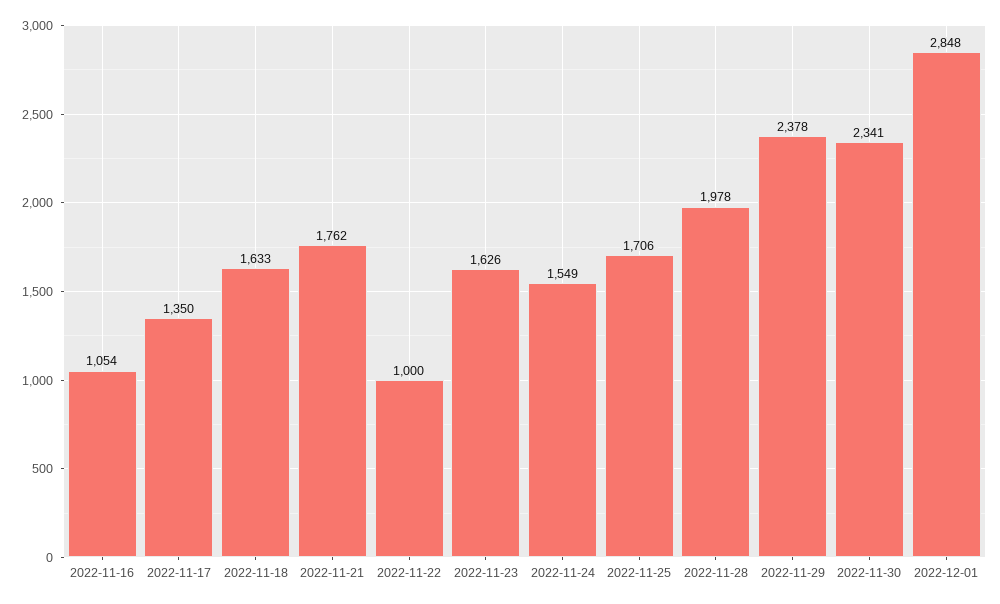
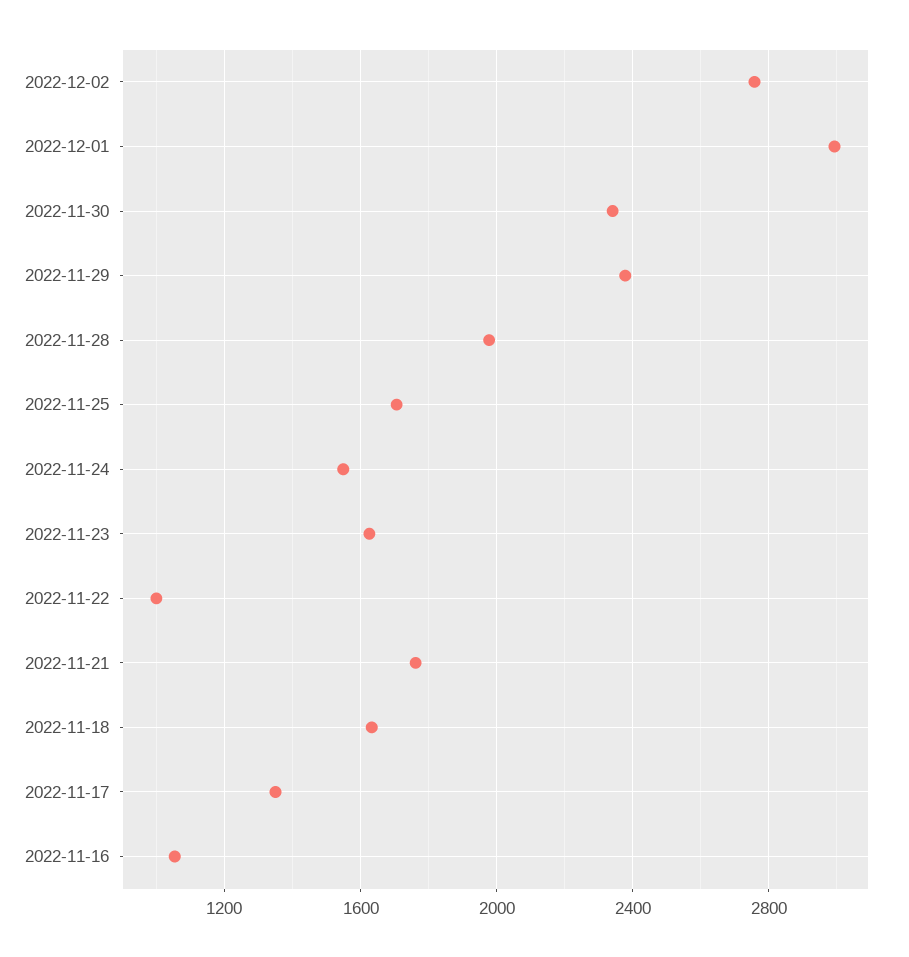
2022-12-01: 2848 -> 3000
2022-12-02: none -> 2750

